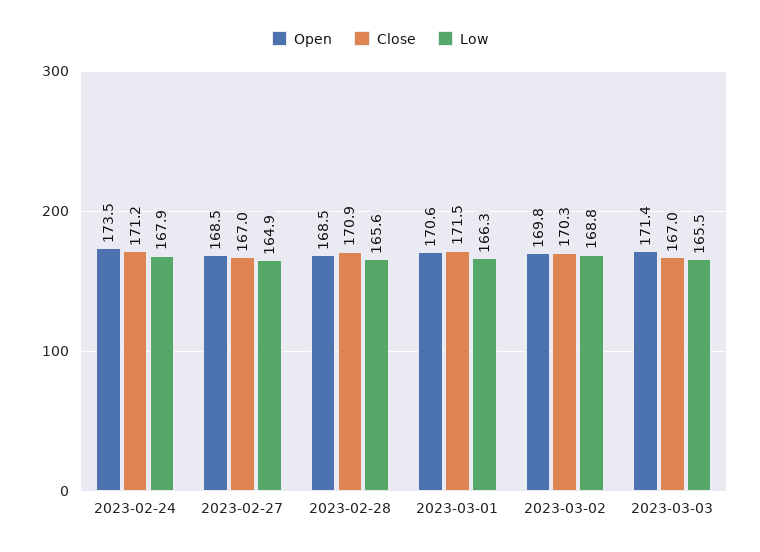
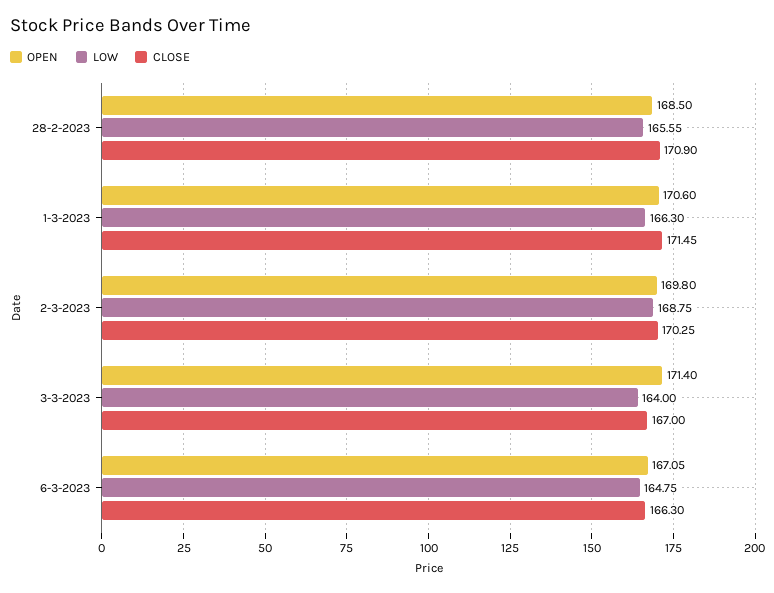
Open, 2023-02-24: 173.5 -> none
Close, 2023-02-24: 171.2 -> none
Low, 2023-02-24: 167.9 -> none
Open, 2023-02-27: 168.5 -> none
Close, 2023-02-27: 167 -> none
Low, 2023-02-27: 164.9 -> none
Low, 2023-03-03: 165.5 -> 164
Open, 6-3-2023: none -> 167.05
Low, 6-3-2023: none -> 164.75
Close, 6-3-2023: none -> 166.3

